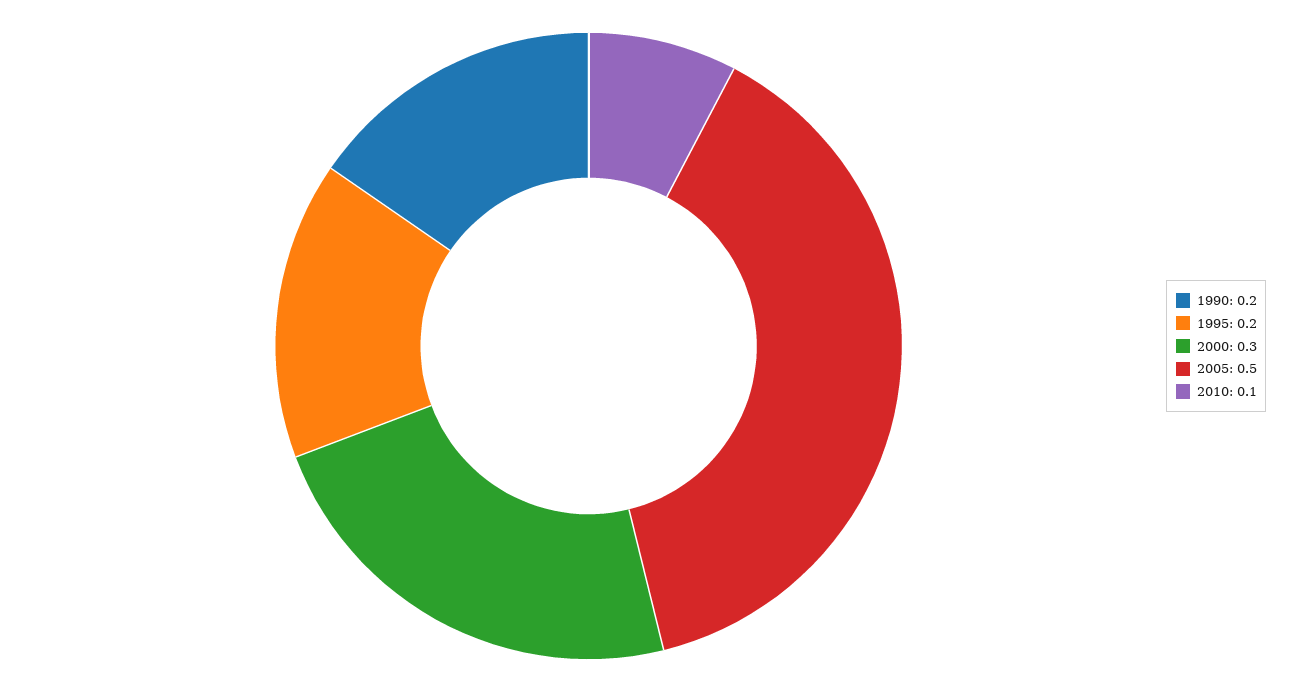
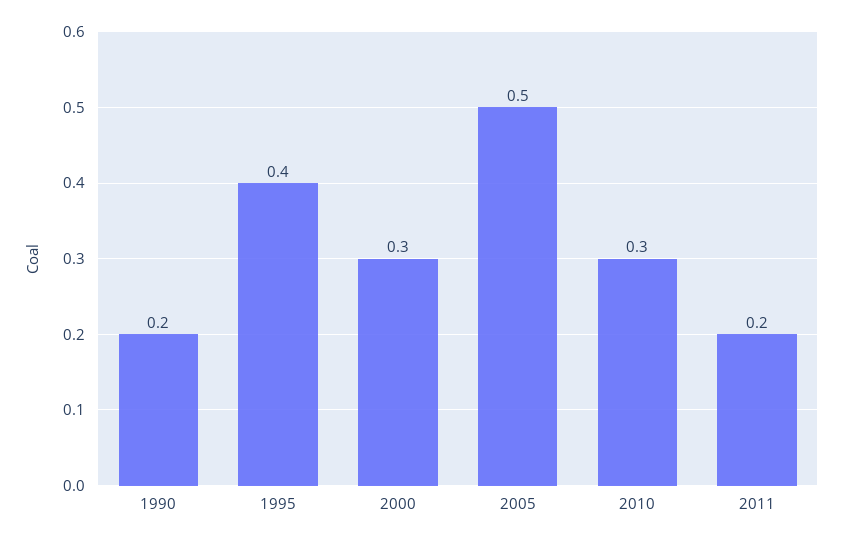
1995: 0.2 -> 0.4
2010: 0.1 -> 0.3
2011: none -> 0.2

